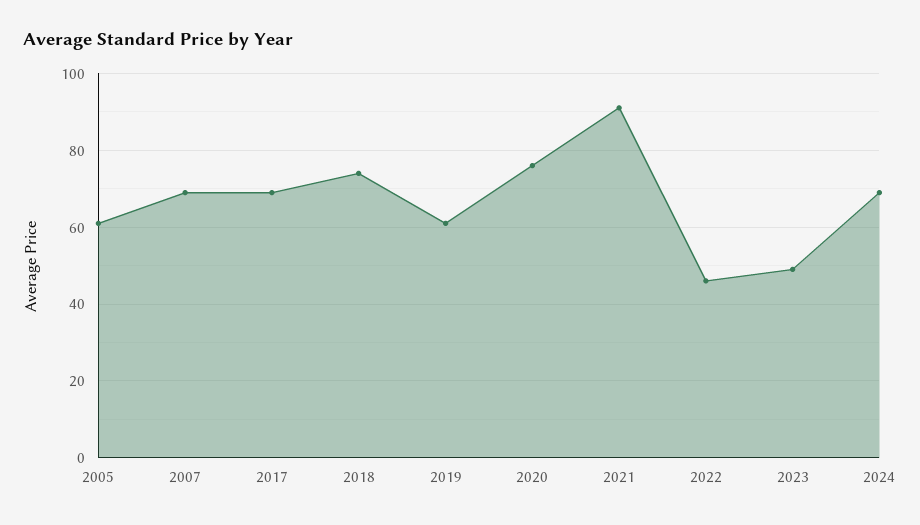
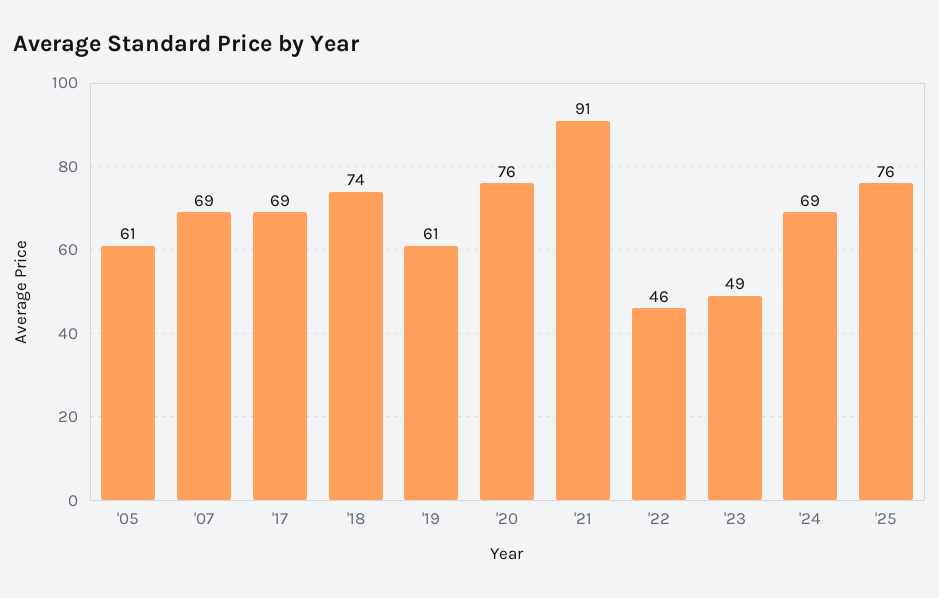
'25: none -> 76

